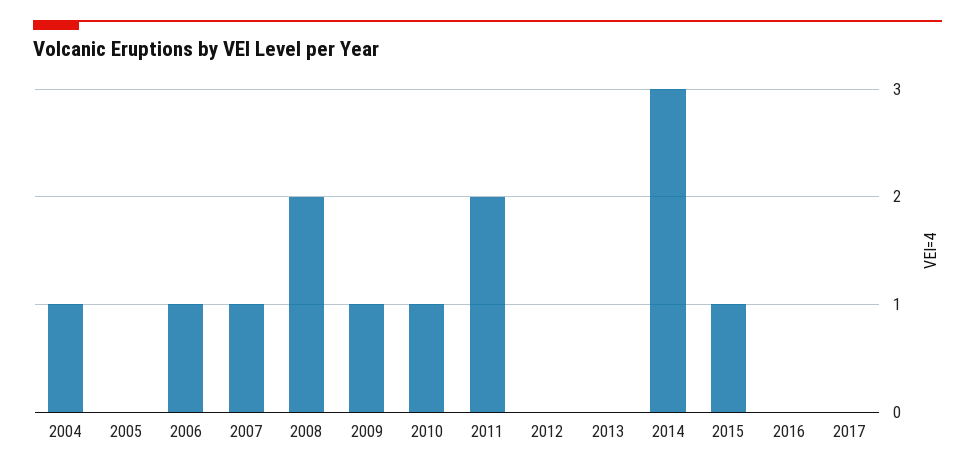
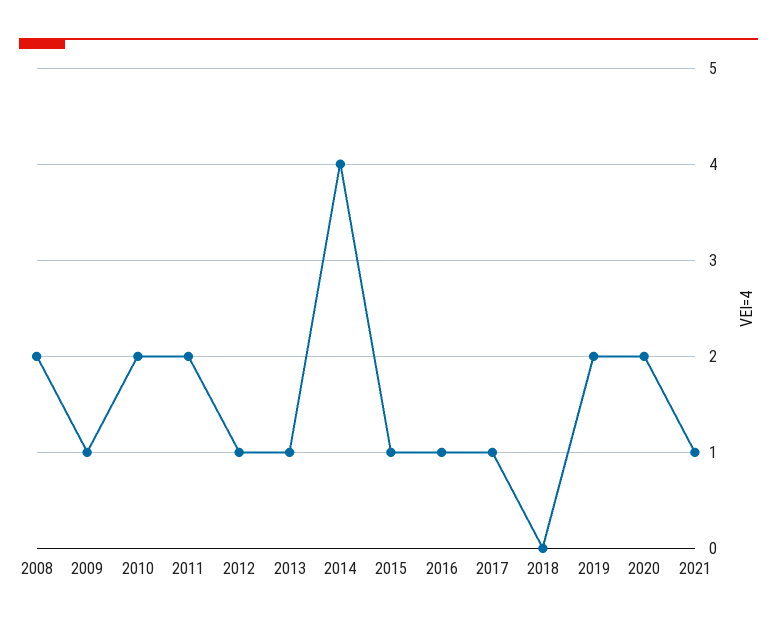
2004: 1 -> none
2005: 0 -> none
2006: 1 -> none
2007: 1 -> none
2010: 1 -> 2
2012: 0 -> 1
2013: 0 -> 1
2014: 3 -> 4
2016: 0 -> 1
2017: 0 -> 1
2018: none -> 0
2019: none -> 2
2020: none -> 2
2021: none -> 1

